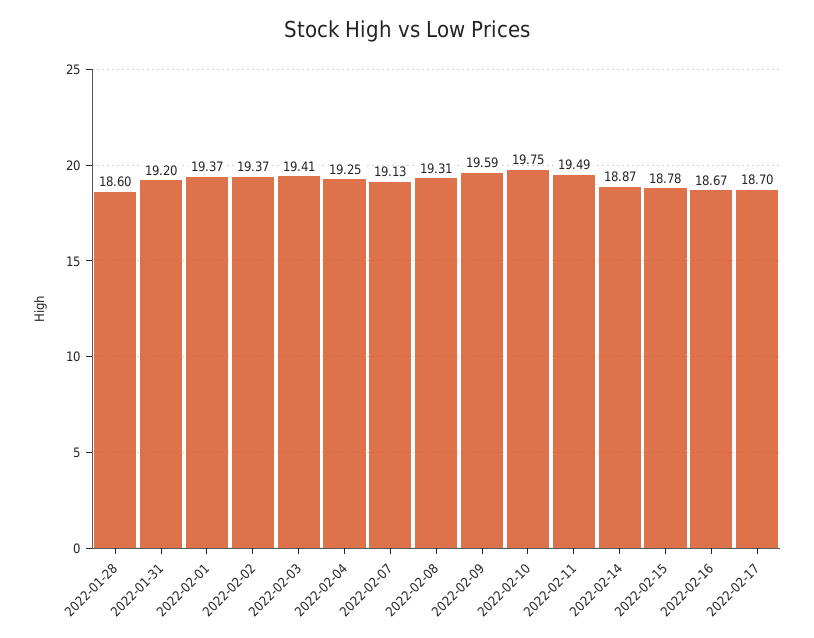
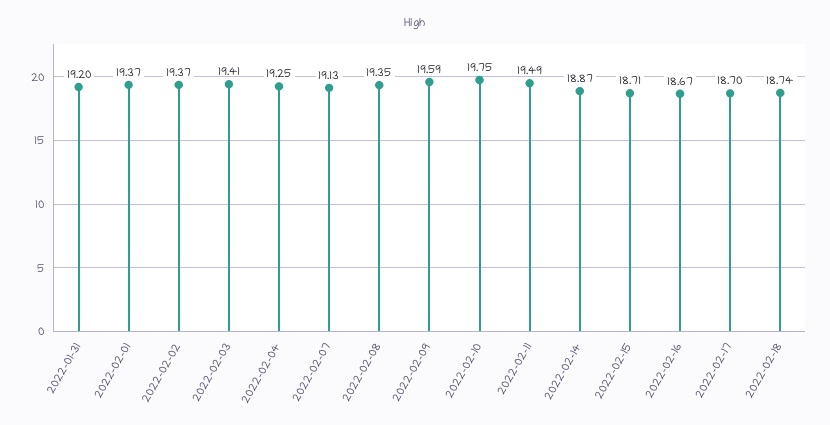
2022-01-28: 18.6 -> none
2022-02-08: 19.31 -> 19.35
2022-02-15: 18.78 -> 18.71
2022-02-18: none -> 18.74

